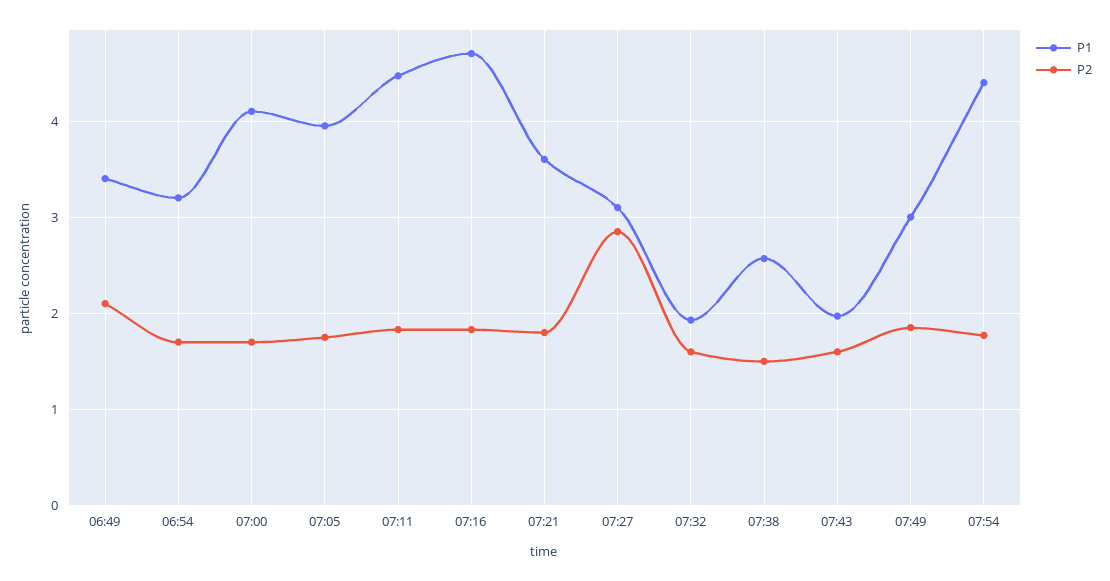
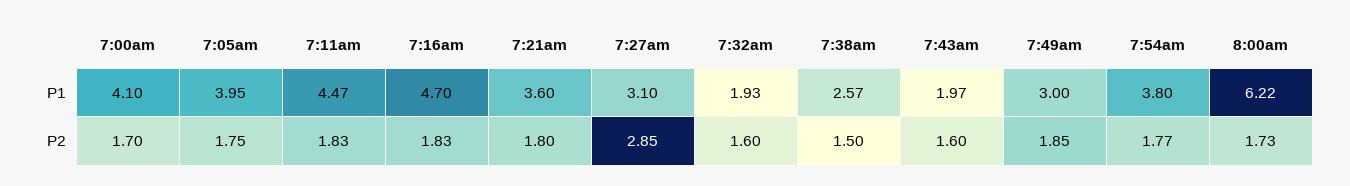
P1, 06:49: 3.4 -> none
P2, 06:49: 2.1 -> none
P1, 06:54: 3.2 -> none
P2, 06:54: 1.7 -> none
P1, 07:54: 4.4 -> 3.8
P1, 8:00am: none -> 6.22
P2, 8:00am: none -> 1.73

